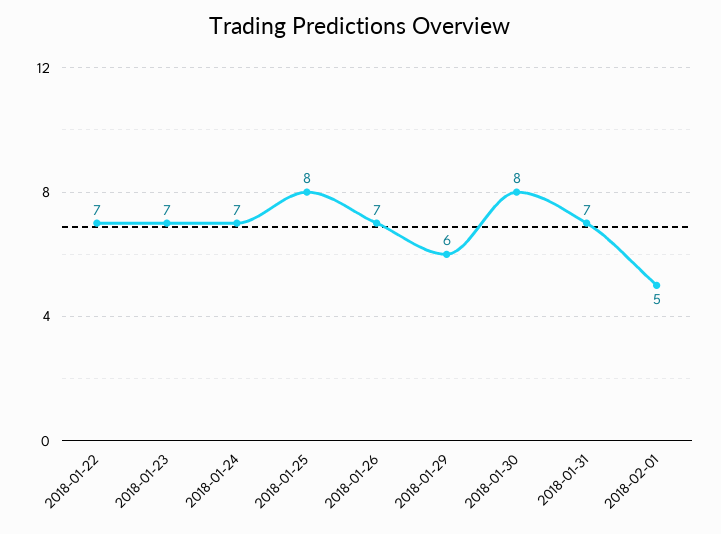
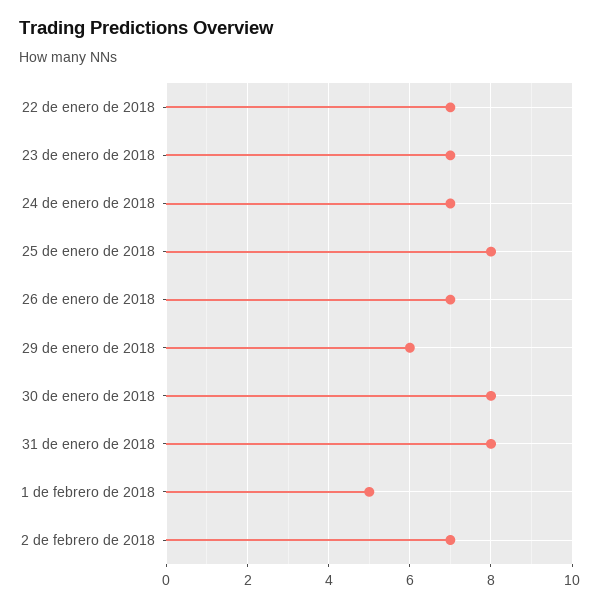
2018-01-31: 7 -> 8
2 de febrero de 2018: none -> 7

